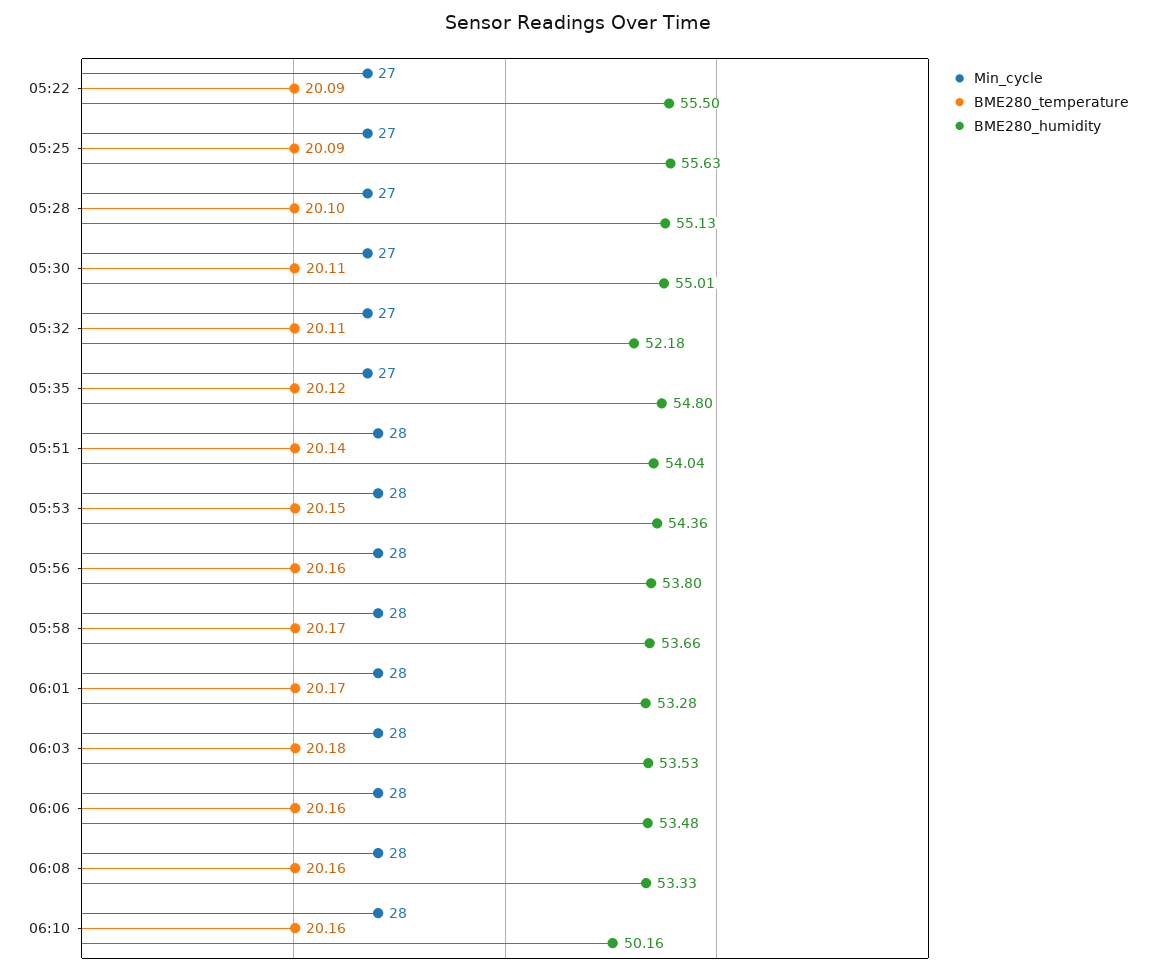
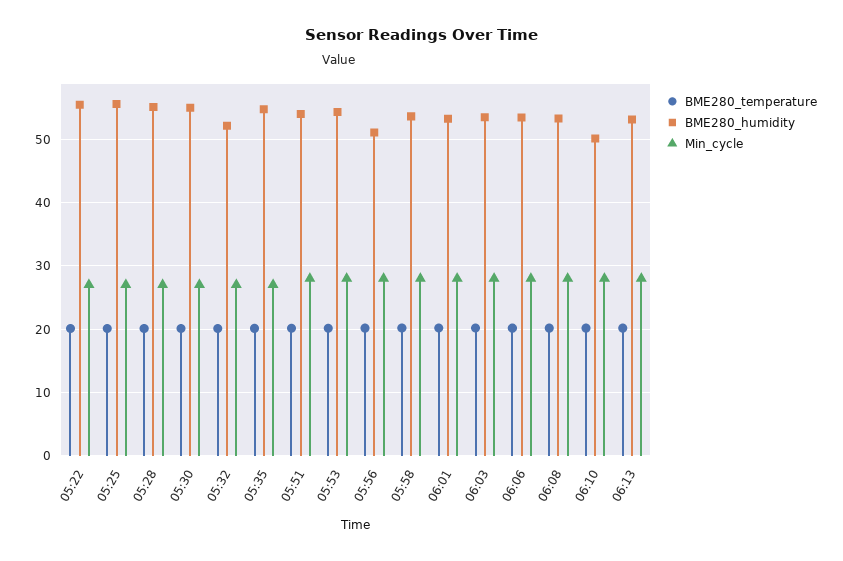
BME280_humidity, 05:56: 53.8 -> 51
BME280_temperature, 06:13: none -> 20
BME280_humidity, 06:13: none -> 53
Min_cycle, 06:13: none -> 28

